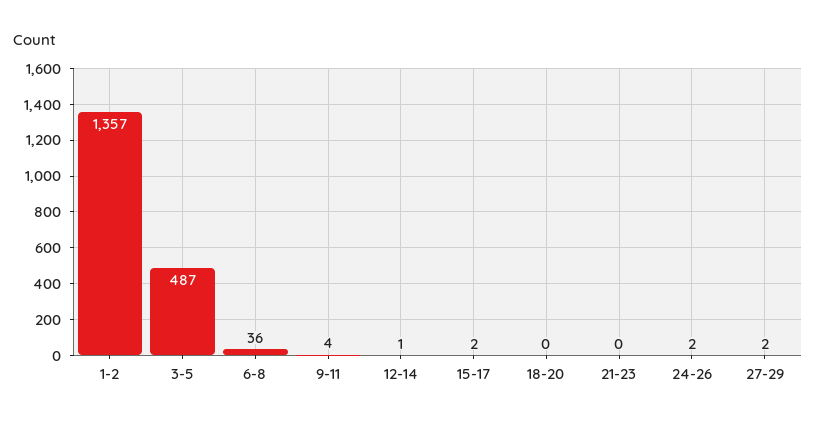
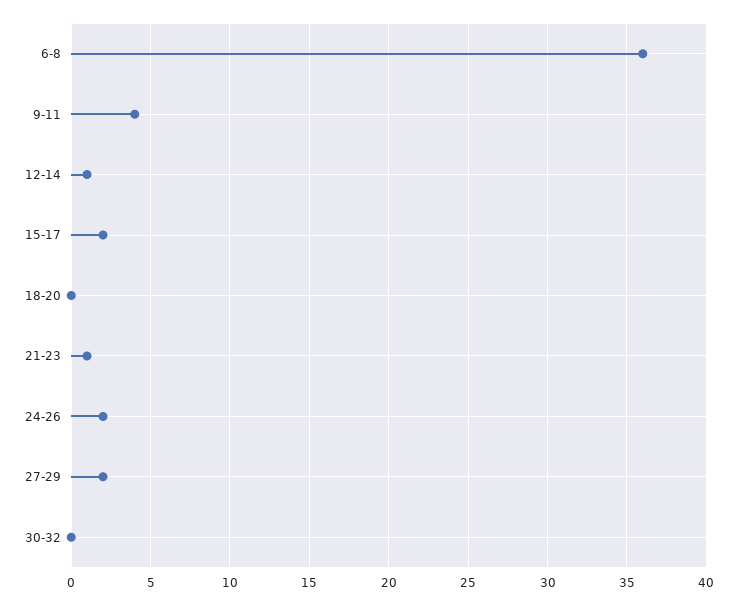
1-2: 1357 -> none
3-5: 487 -> none
21-23: 0 -> 1
30-32: none -> 0

